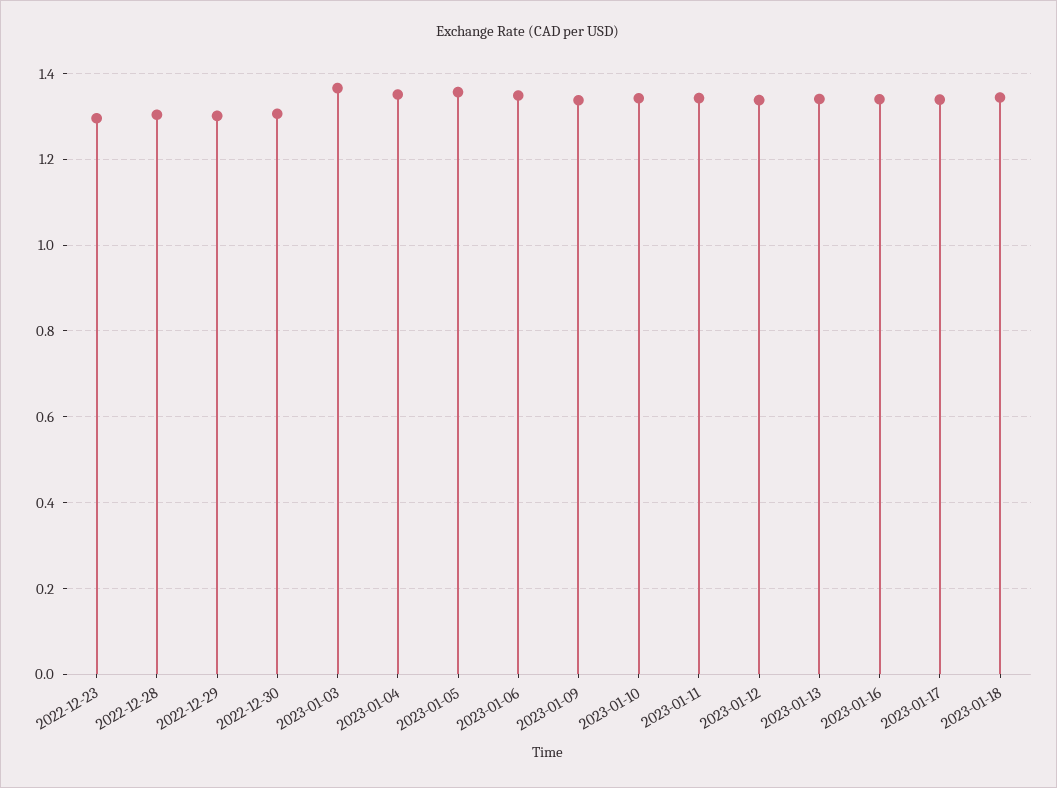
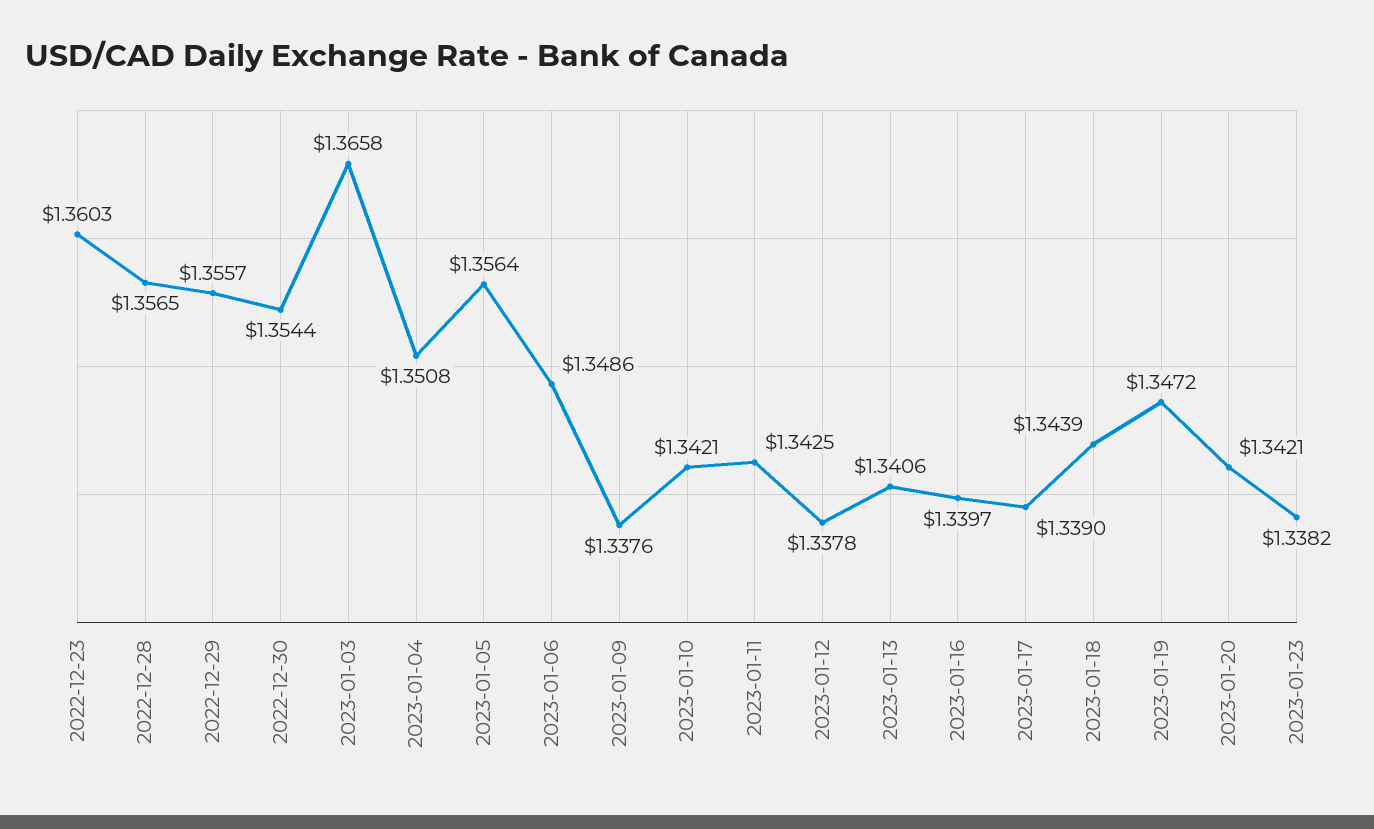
2022-12-23: 1.3 -> 1.3603
2022-12-28: 1.3 -> 1.3565
2022-12-29: 1.3 -> 1.3557
2022-12-30: 1.3 -> 1.3544
2023-01-19: none -> 1.3472
2023-01-20: none -> 1.3421
2023-01-23: none -> 1.3382

